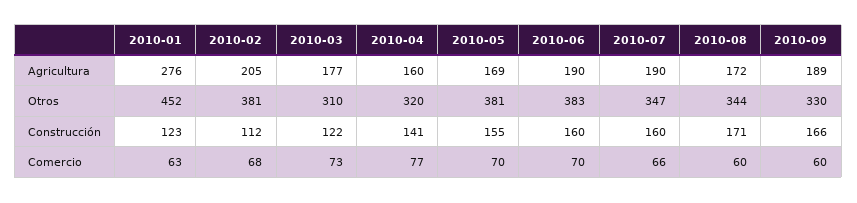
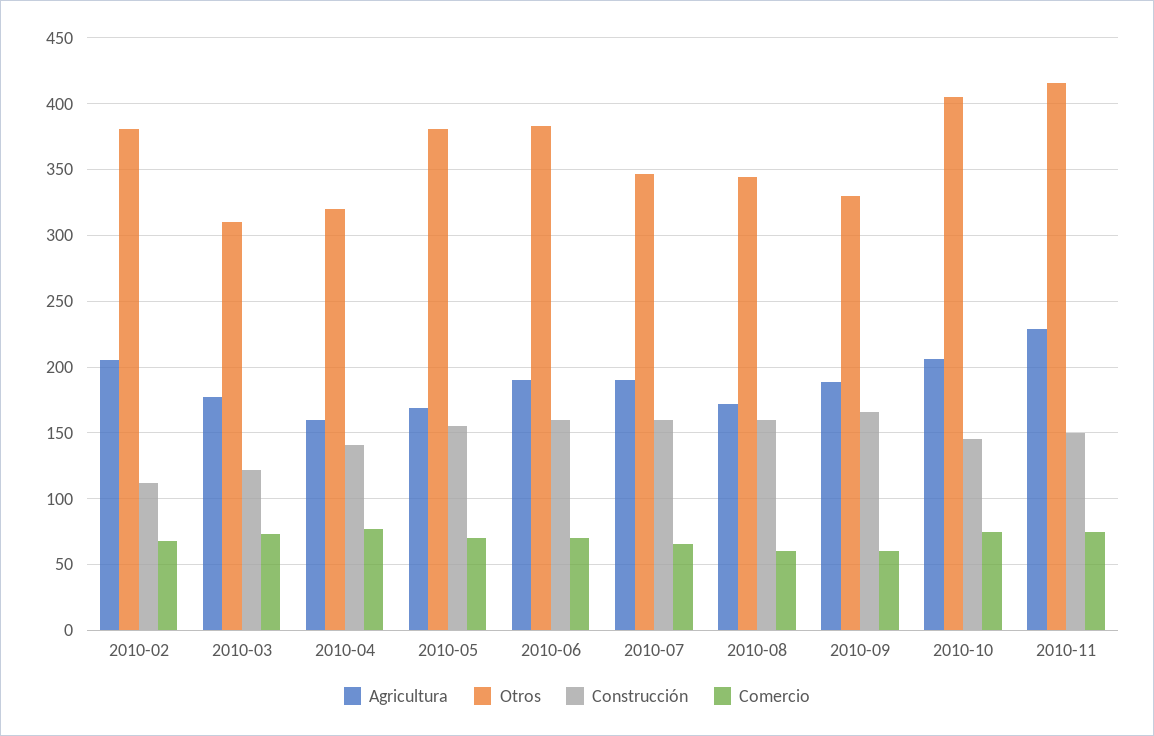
Agricultura, 2010-01: 276 -> none
Otros, 2010-01: 452 -> none
Construcción, 2010-01: 123 -> none
Construcción, 2010-08: 171 -> 160
Comercio, 2010-01: 63 -> none
Agricultura, 2010-10: none -> 205
Otros, 2010-10: none -> 405
Construcción, 2010-10: none -> 145
Comercio, 2010-10: none -> 75
Agricultura, 2010-11: none -> 230
Otros, 2010-11: none -> 415
Construcción, 2010-11: none -> 150
Comercio, 2010-11: none -> 75

